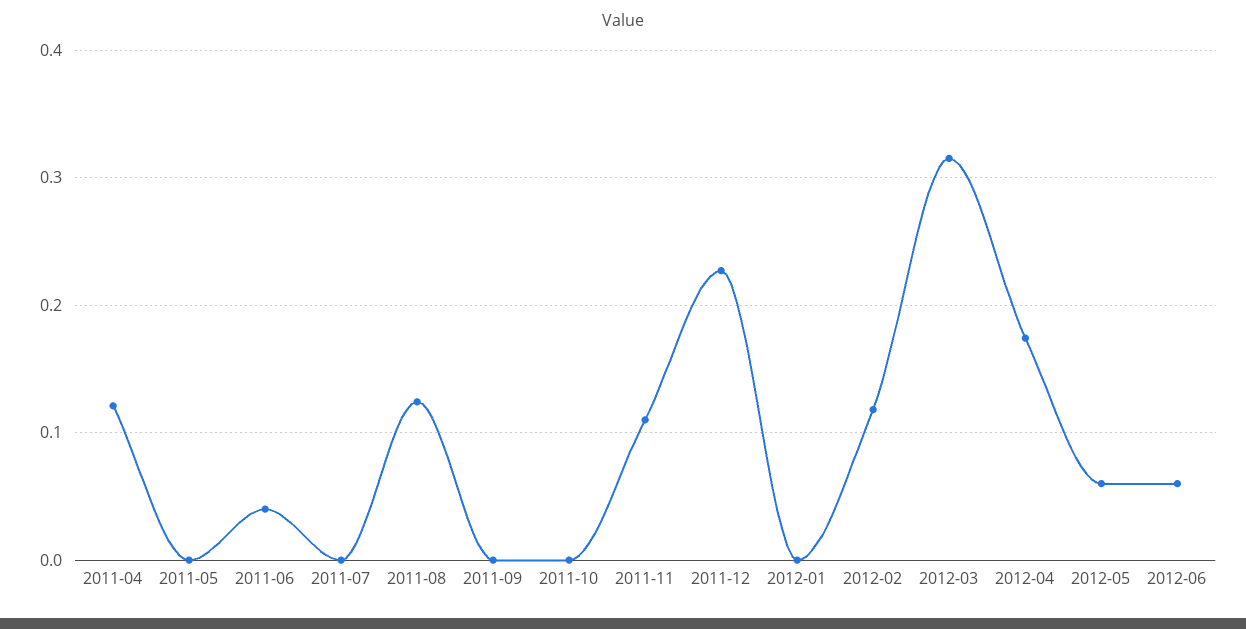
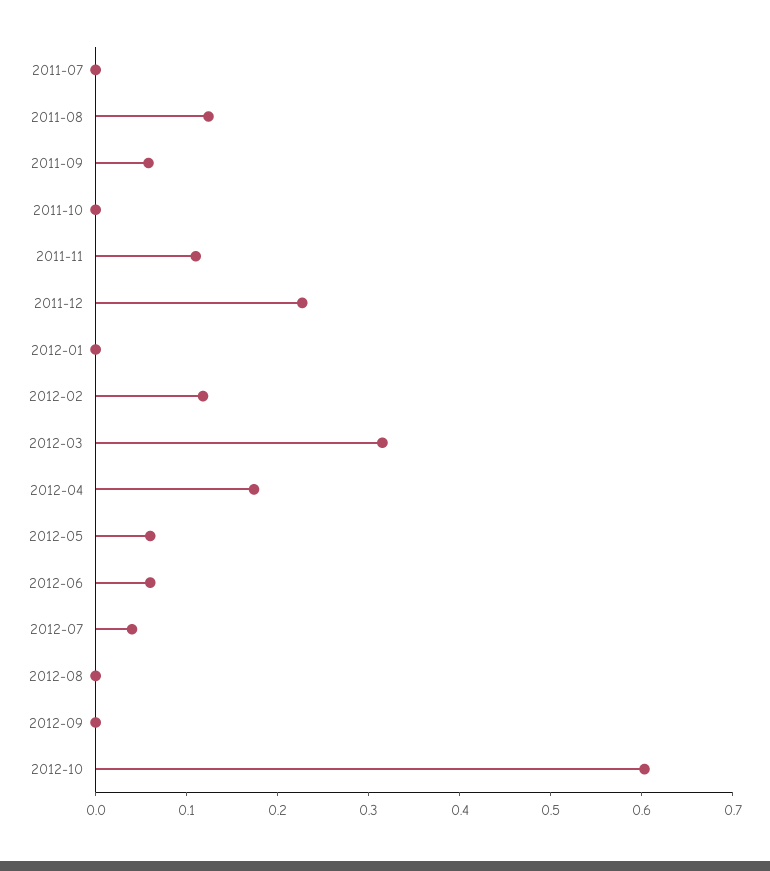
2011-04: 0.12 -> none
2011-05: 0 -> none
2011-06: 0.04 -> none
2011-09: 0 -> 0.06
2012-07: none -> 0.04
2012-08: none -> 0
2012-09: none -> 0
2012-10: none -> 0.6

